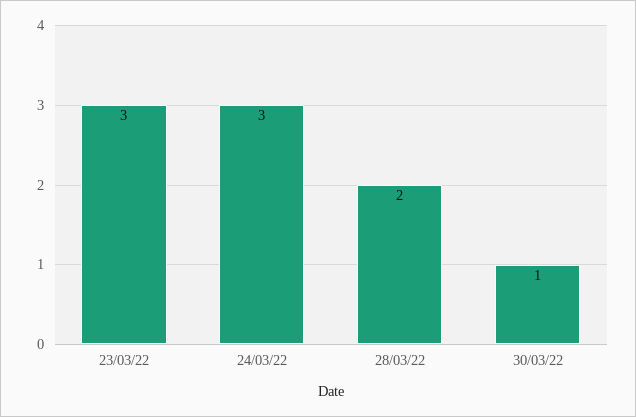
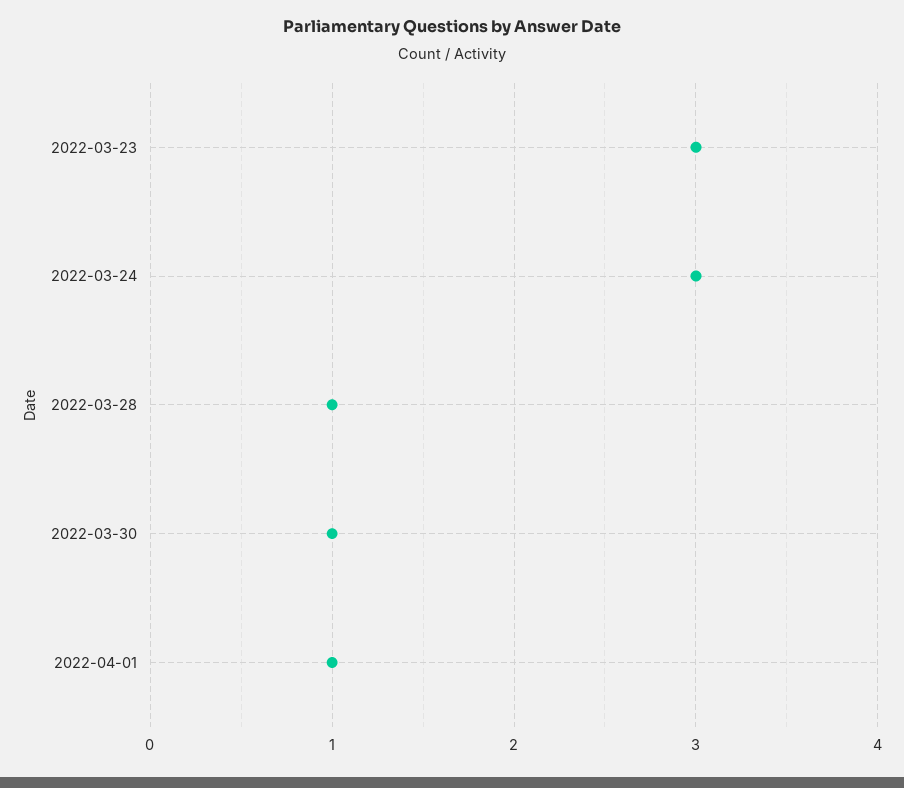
28/03/22: 2 -> 1
2022-04-01: none -> 1

